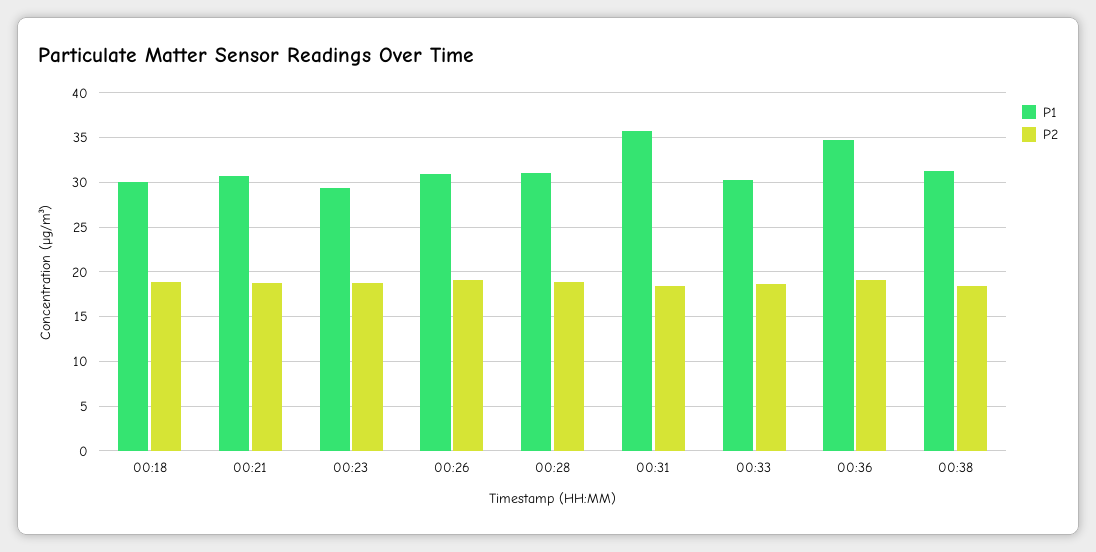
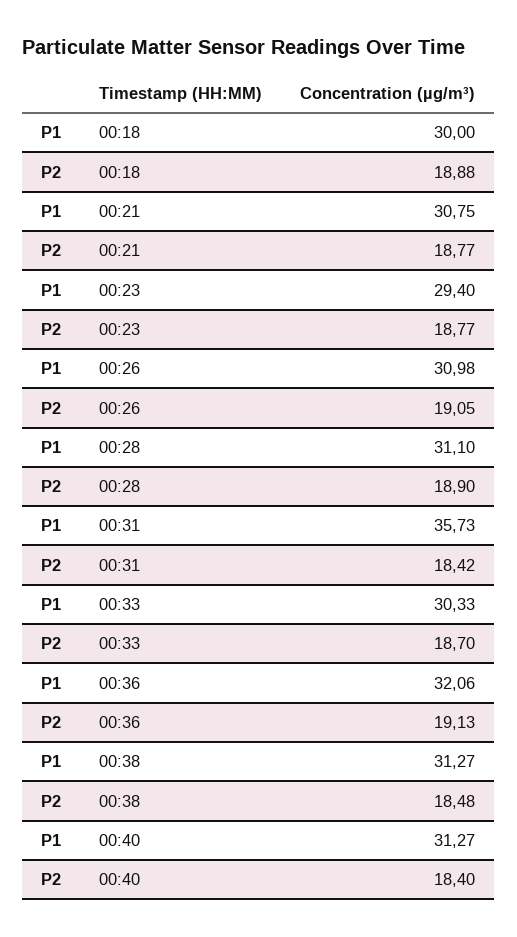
P1, 00:36: 35 -> 32.06
P1, 00:40: none -> 31.27
P2, 00:40: none -> 18.4

